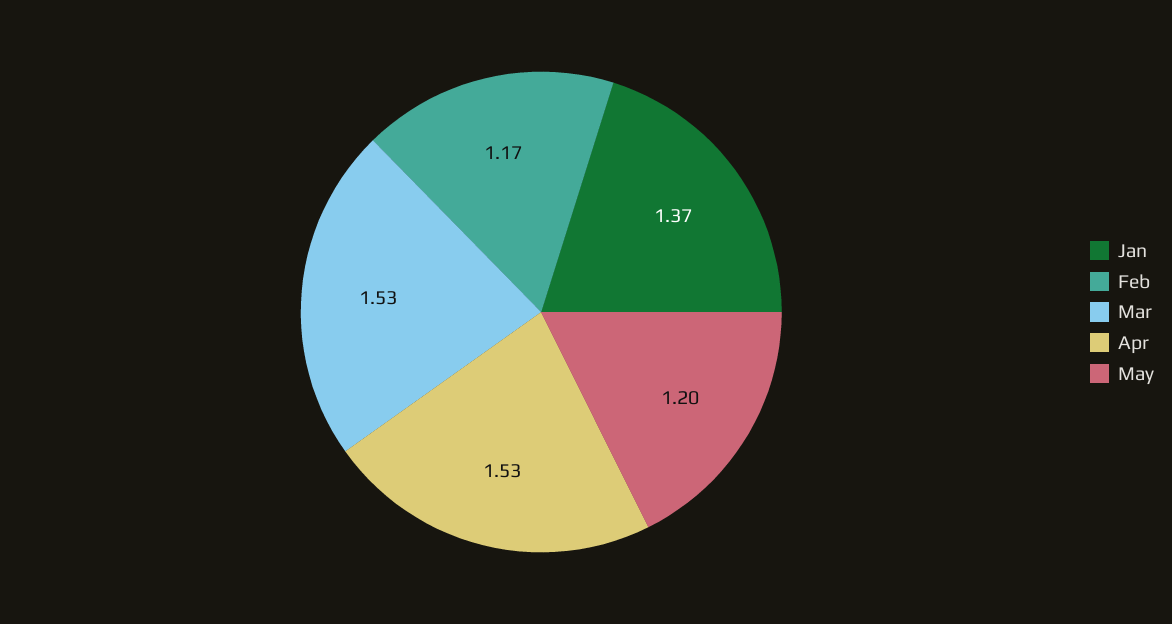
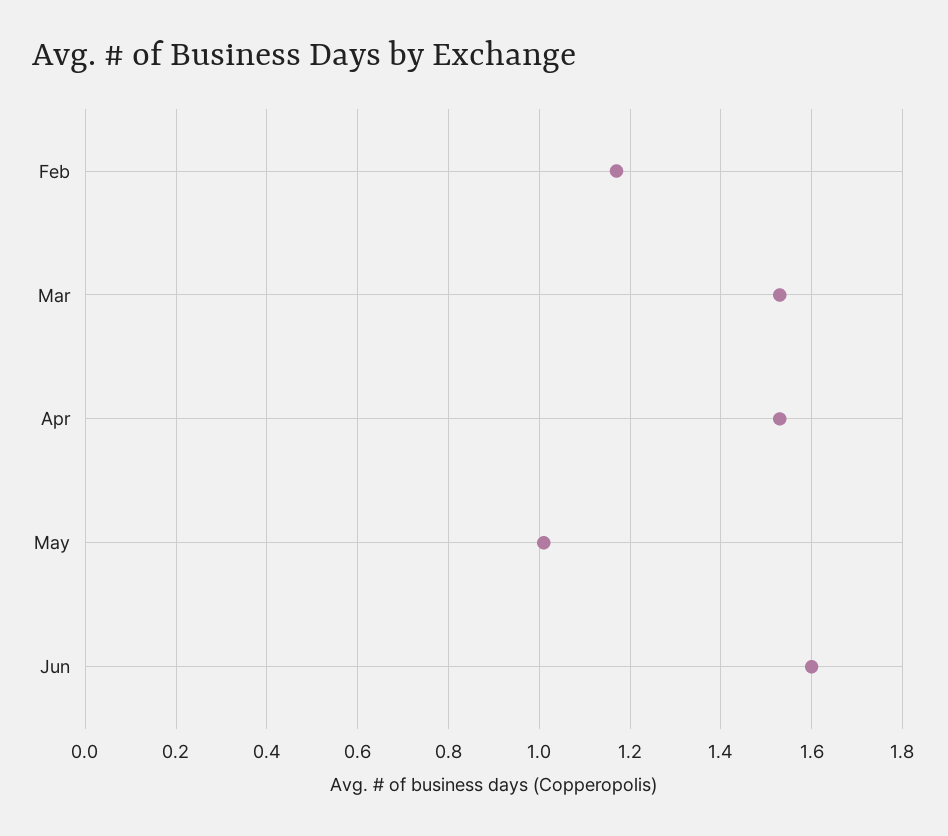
Jan: 1.37 -> none
May: 1.2 -> 1
Jun: none -> 1.6

